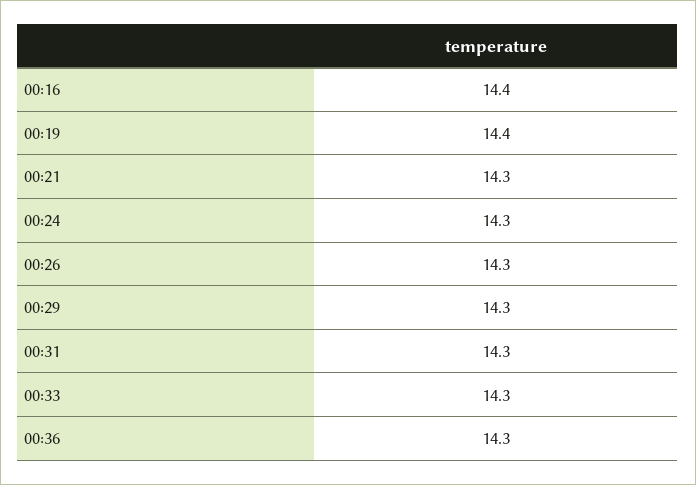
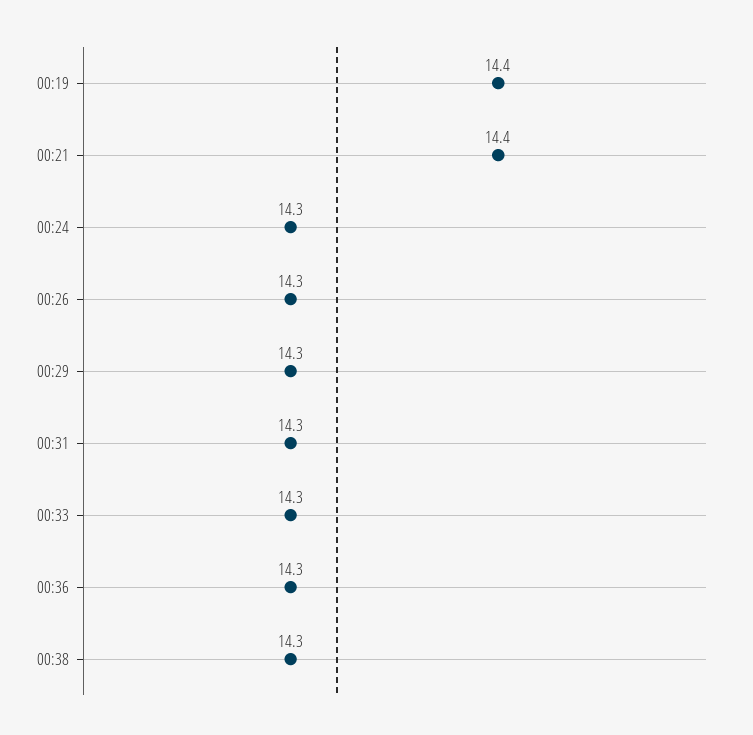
00:16: 14.4 -> none
00:21: 14.3 -> 14.4
00:38: none -> 14.3

